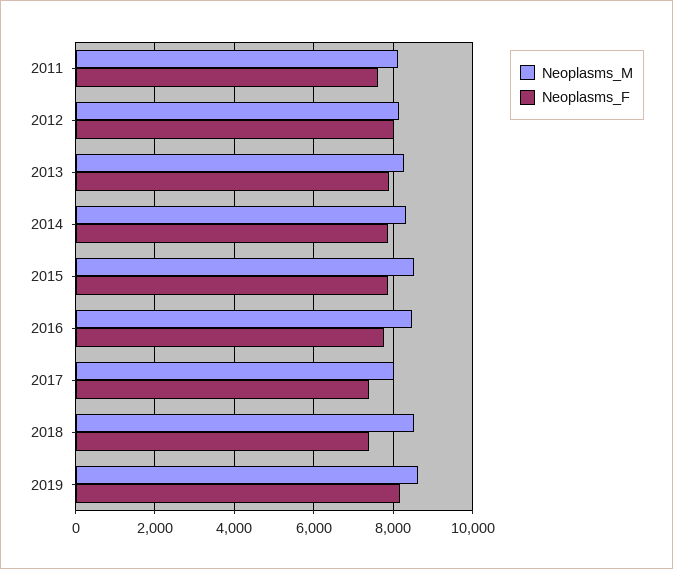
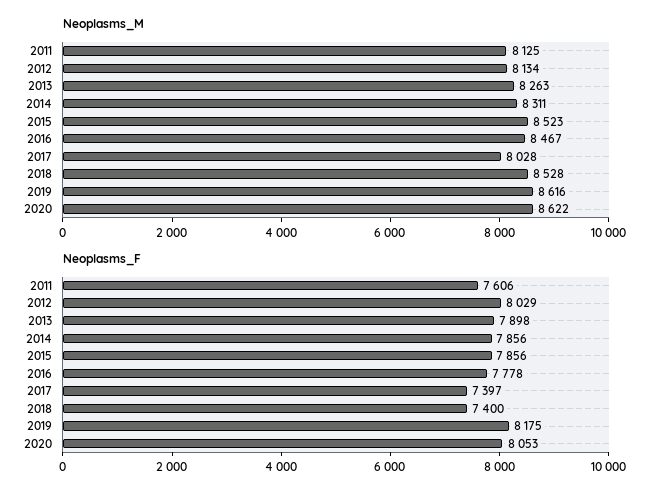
Neoplasms_M, 2020: none -> 8622
Neoplasms_F, 2020: none -> 8053

